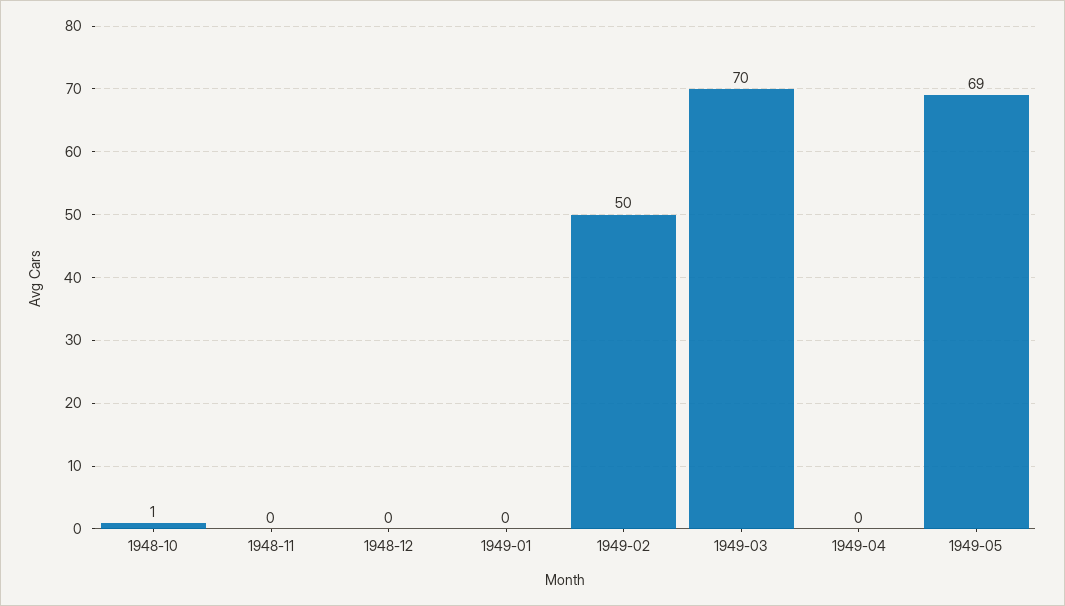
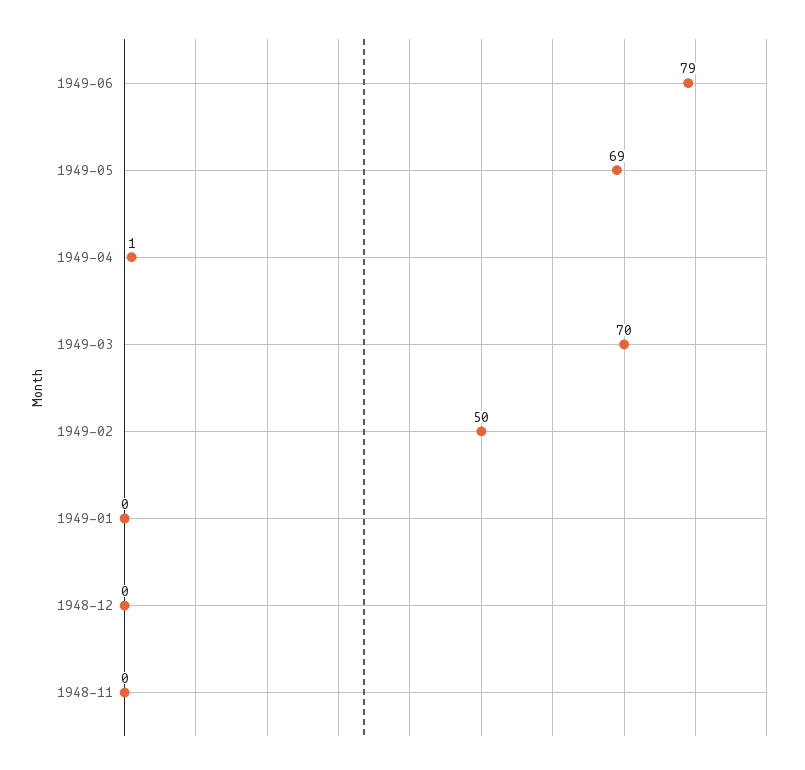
1948-10: 1 -> none
1949-04: 0 -> 1
1949-06: none -> 79

